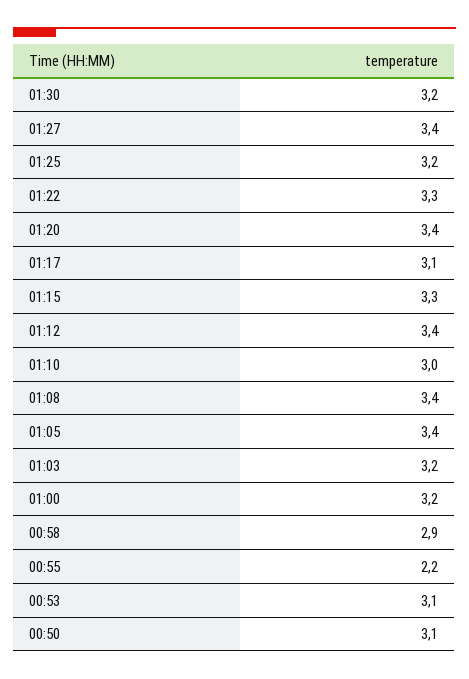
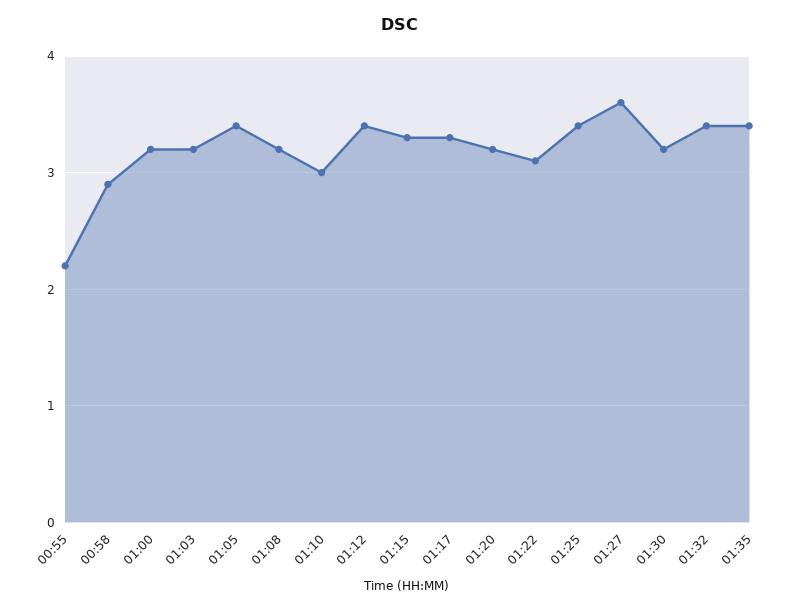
01:27: 3.4 -> 3.6
01:25: 3.2 -> 3.4
01:22: 3.3 -> 3.1
01:20: 3.4 -> 3.2
01:17: 3.1 -> 3.3
01:08: 3.4 -> 3.2
00:53: 3.1 -> none
00:50: 3.1 -> none
01:32: none -> 3.4
01:35: none -> 3.4

